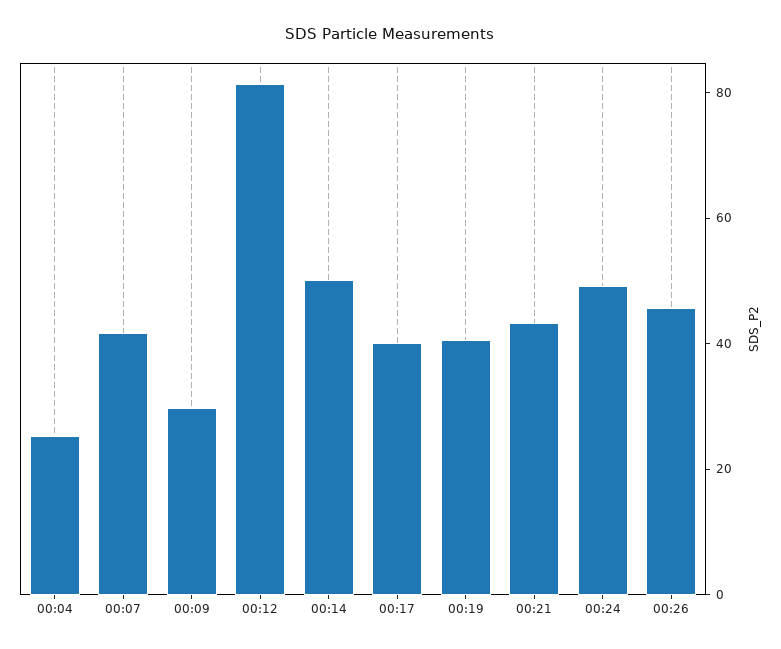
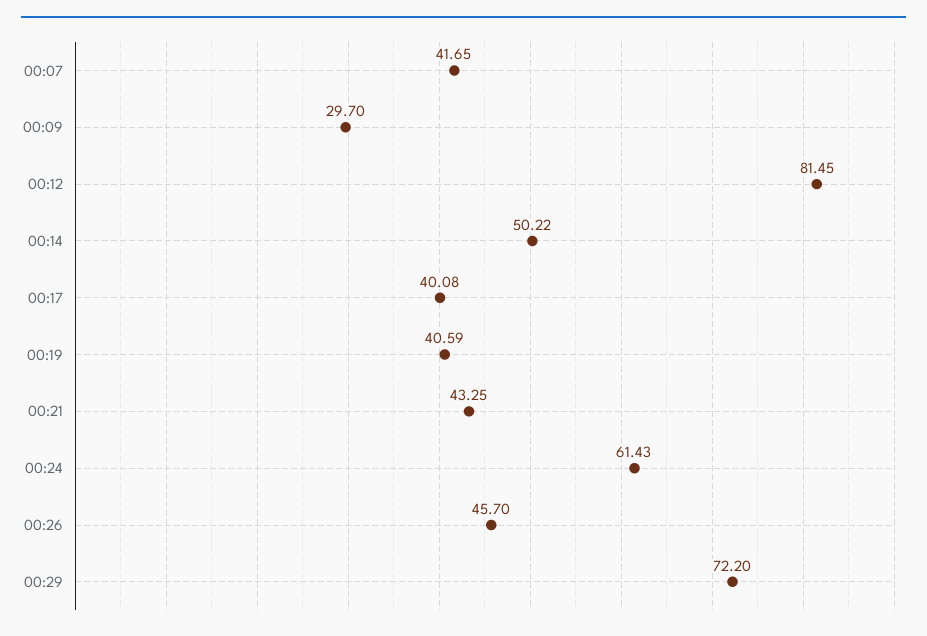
00:04: 25 -> none
00:24: 50 -> 61.43
00:29: none -> 72.2

